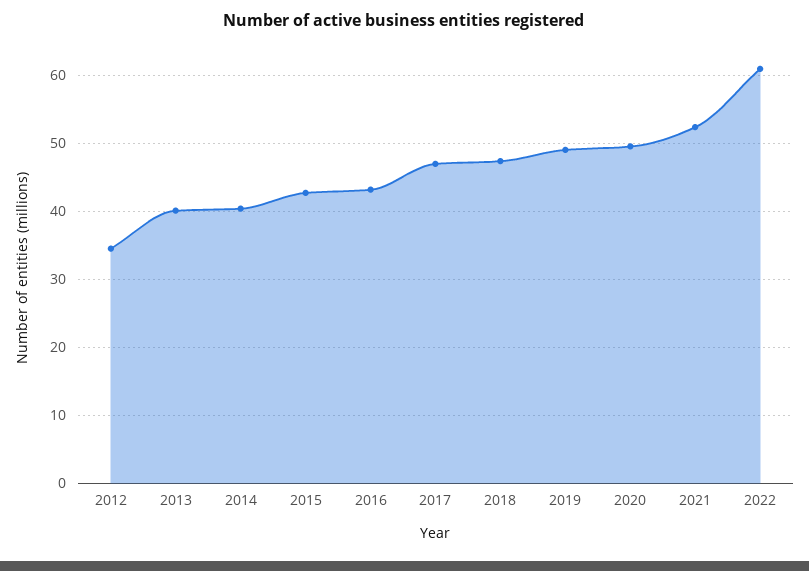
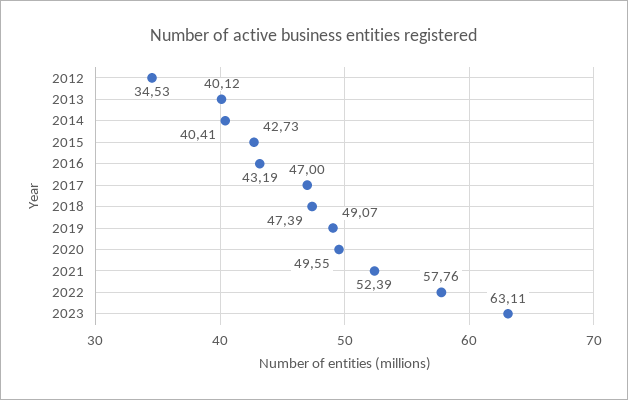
2022: 61 -> 57.76
2023: none -> 63.11

